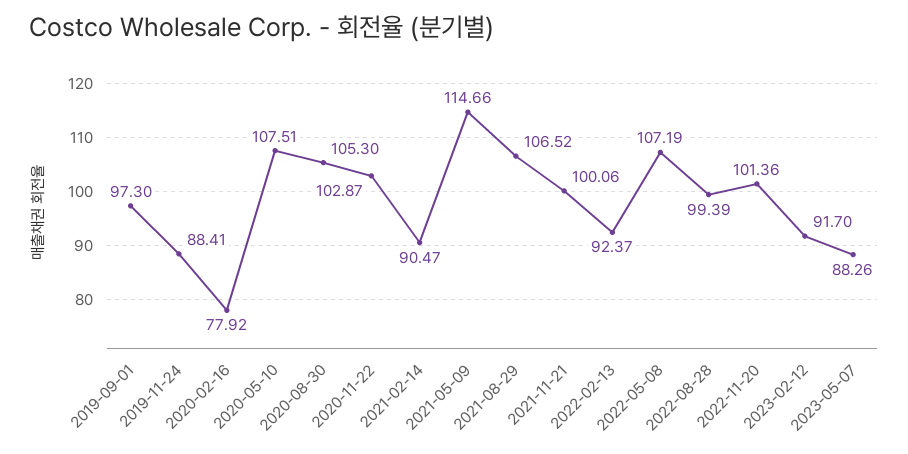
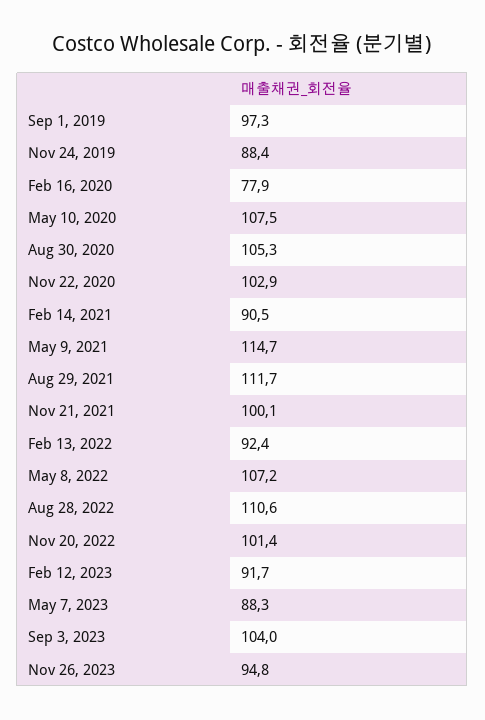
2021-08-29: 106.52 -> 111.7
2022-08-28: 99.39 -> 110.6
Sep 3, 2023: none -> 104
Nov 26, 2023: none -> 94.8

